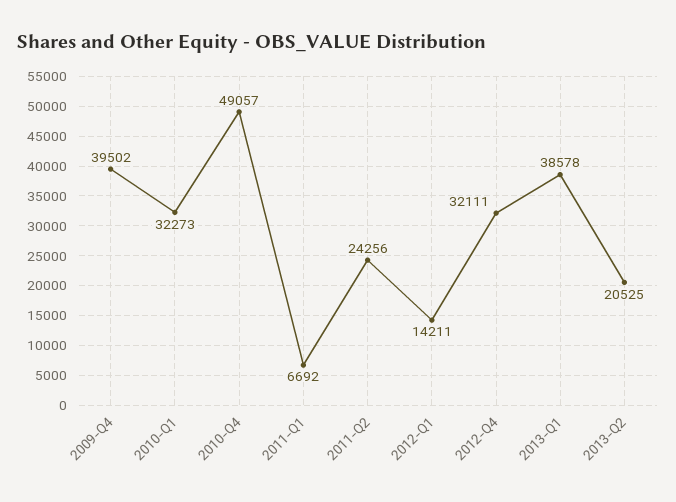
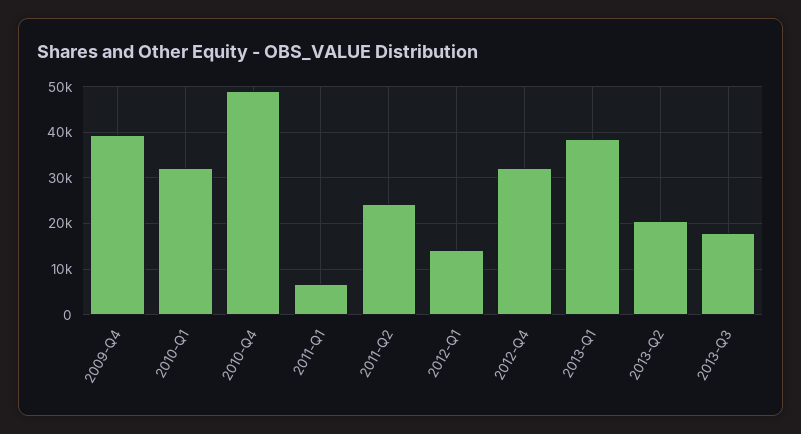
2013-Q3: none -> 18000

